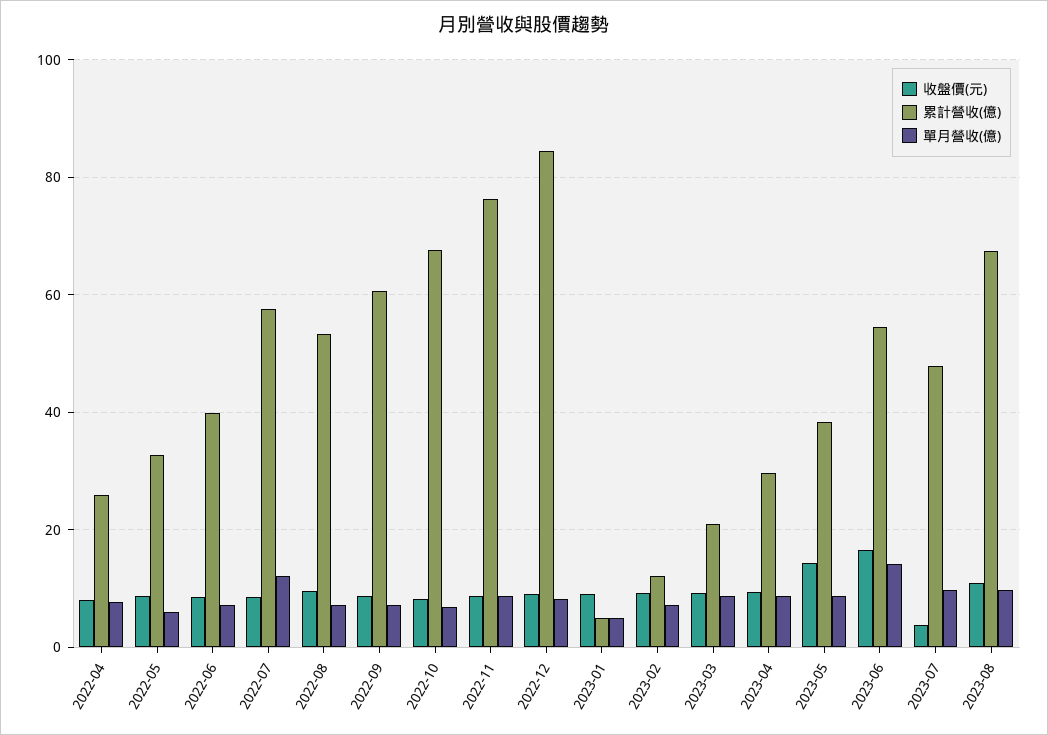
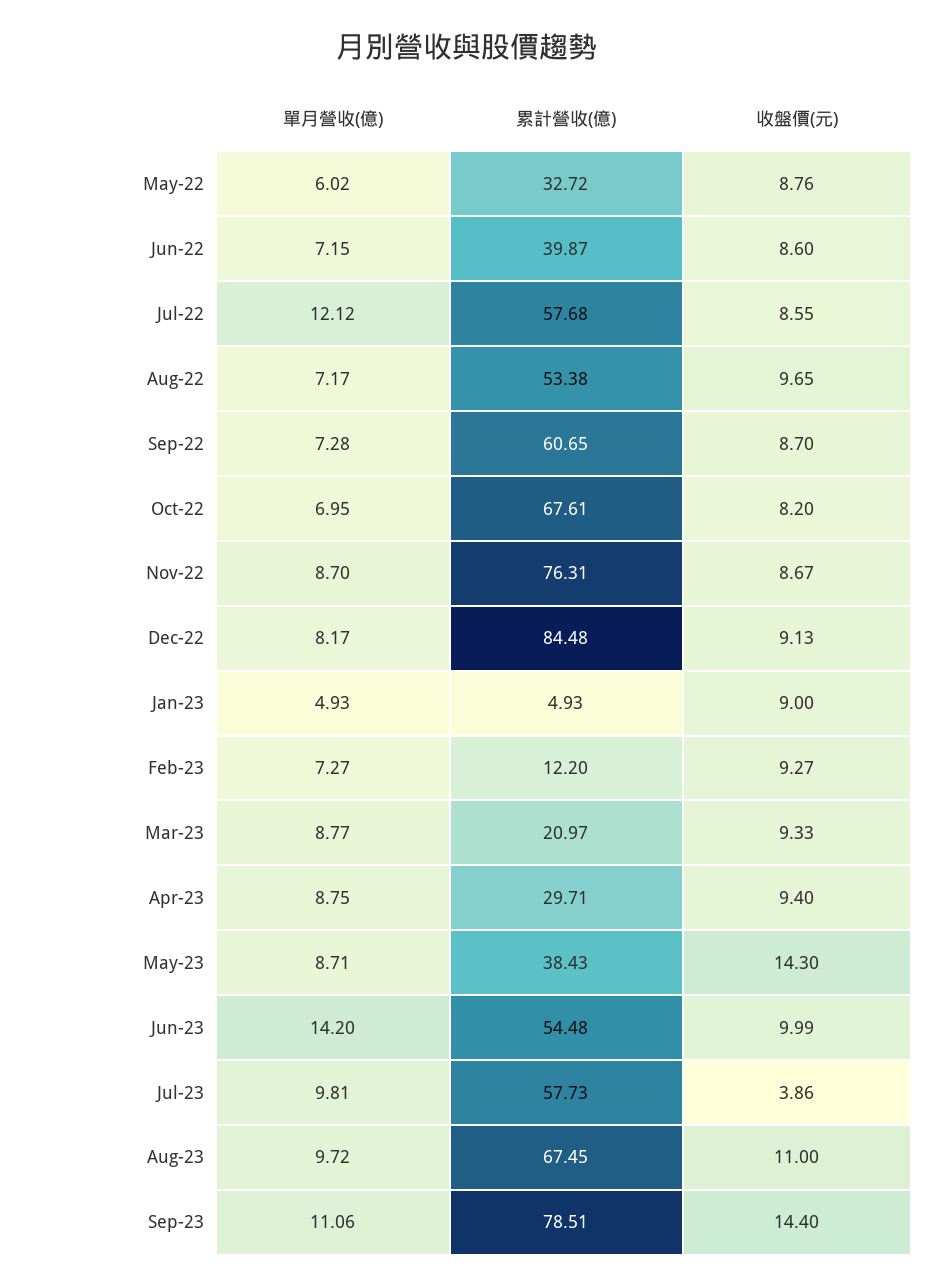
收盤價(元), 2022-04: 8 -> none
累計營收(億), 2022-04: 26 -> none
單月營收(億), 2022-04: 8 -> none
收盤價(元), 2023-06: 16 -> 9.99
累計營收(億), 2023-07: 48 -> 57.73
單月營收(億), Sep-23: none -> 11.06
累計營收(億), Sep-23: none -> 78.51
收盤價(元), Sep-23: none -> 14.4

